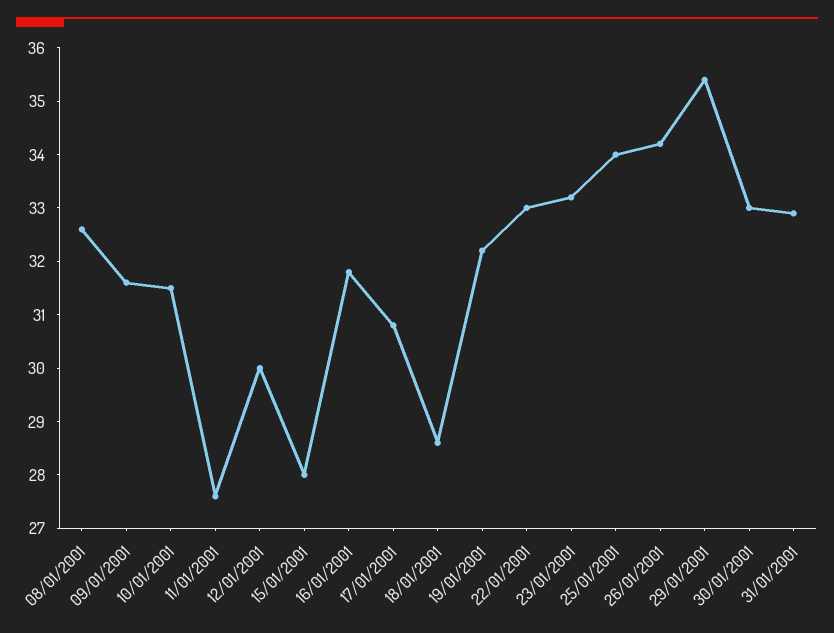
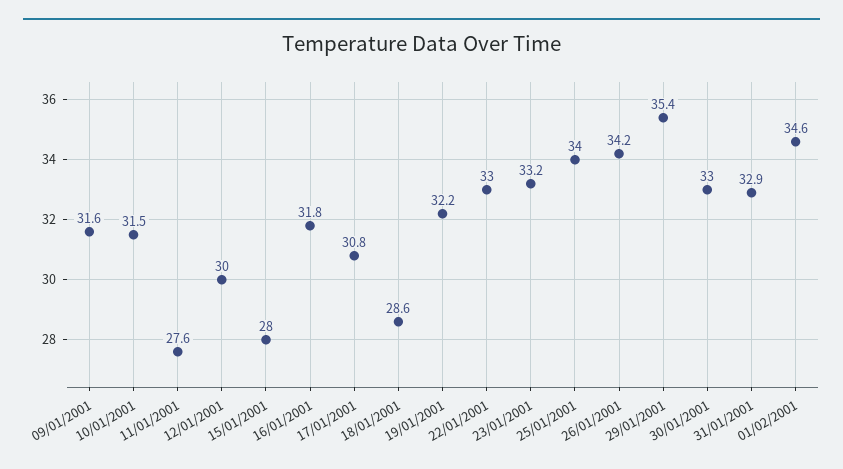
08/01/2001: 32.5 -> none
01/02/2001: none -> 34.6

